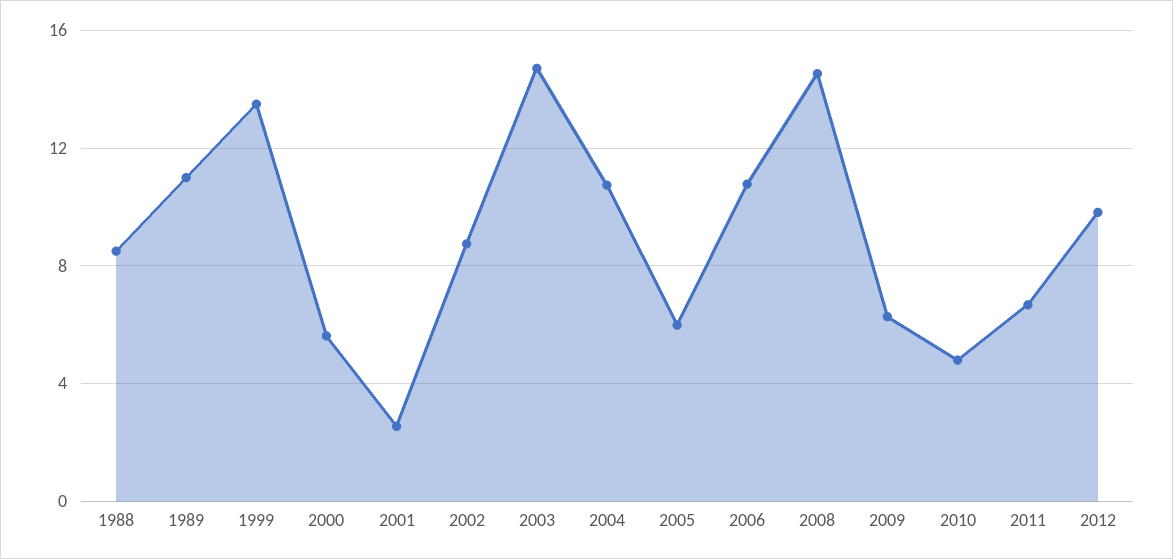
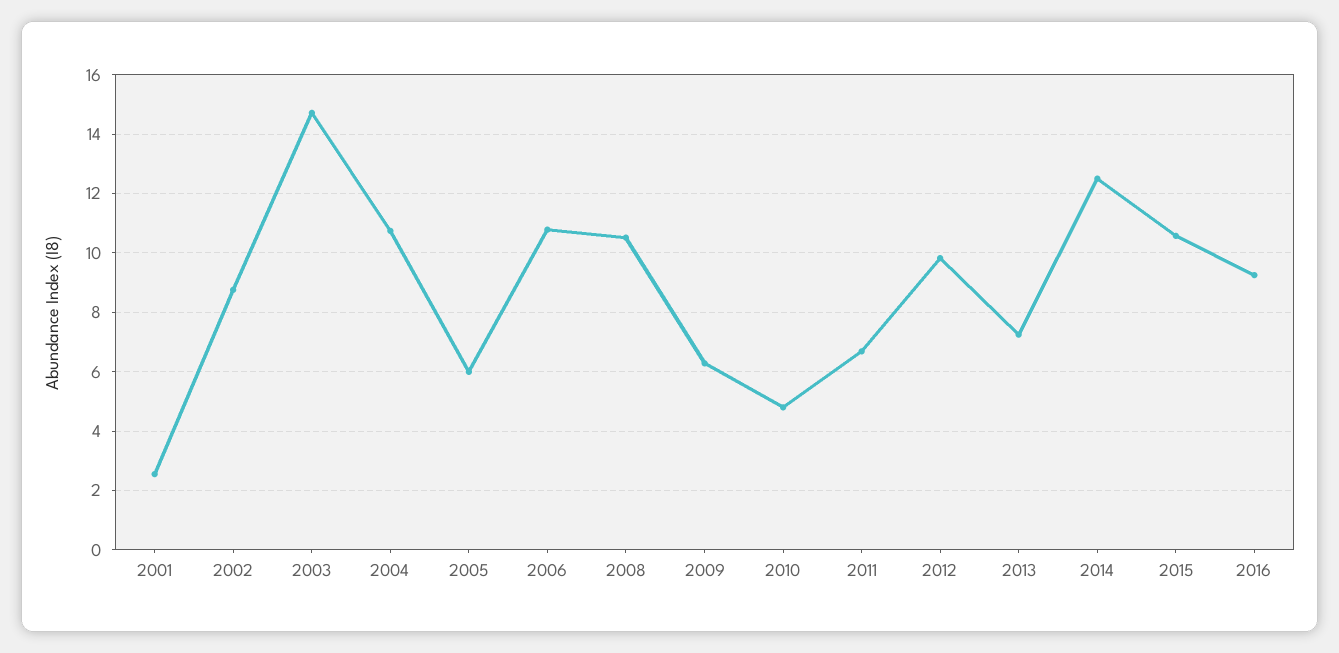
1988: 8.5 -> none
1989: 11 -> none
1999: 13.5 -> none
2000: 5.5 -> none
2008: 14.5 -> 10.5
2013: none -> 7.25
2014: none -> 12.5
2015: none -> 10.5
2016: none -> 9.25

